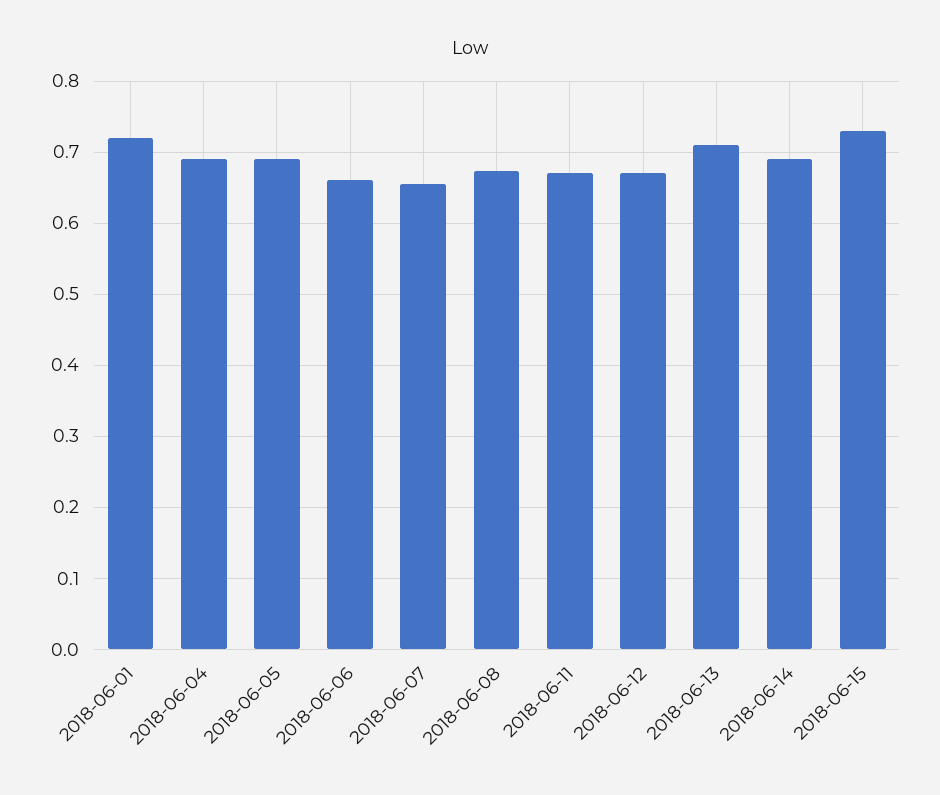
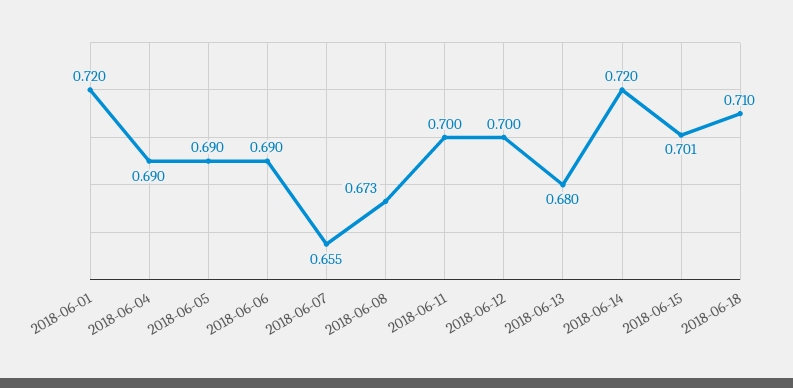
2018-06-06: 0.66 -> 0.69
2018-06-11: 0.67 -> 0.7
2018-06-12: 0.67 -> 0.7
2018-06-13: 0.71 -> 0.68
2018-06-14: 0.69 -> 0.72
2018-06-15: 0.73 -> 0.701
2018-06-18: none -> 0.71

